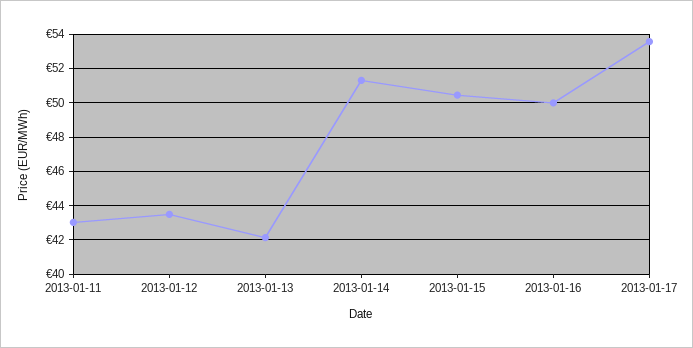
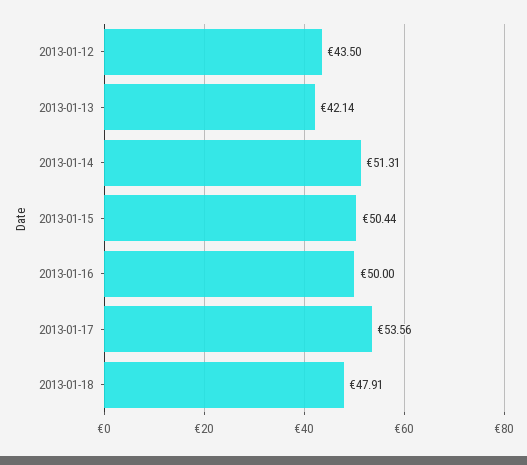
2013-01-11: 43 -> none
2013-01-18: none -> 47.91

